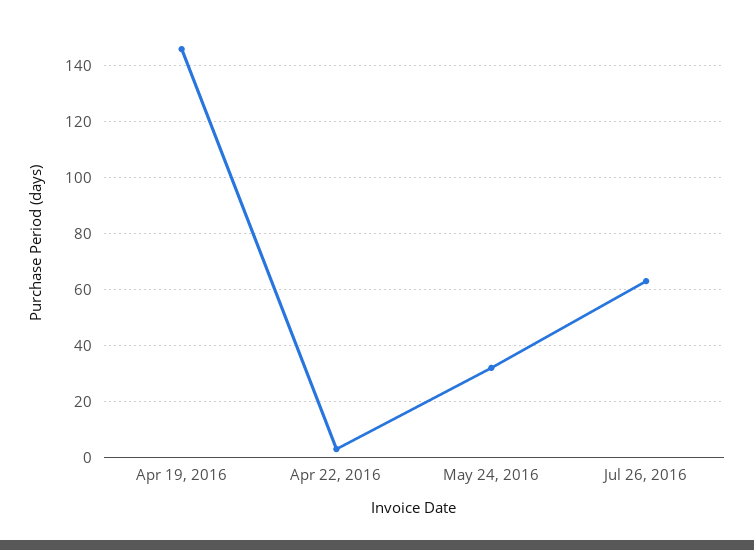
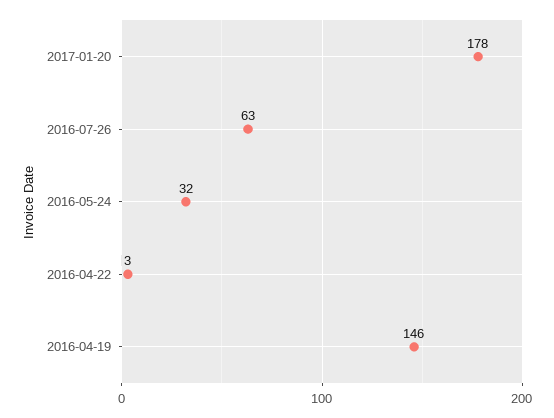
2017-01-20: none -> 178

